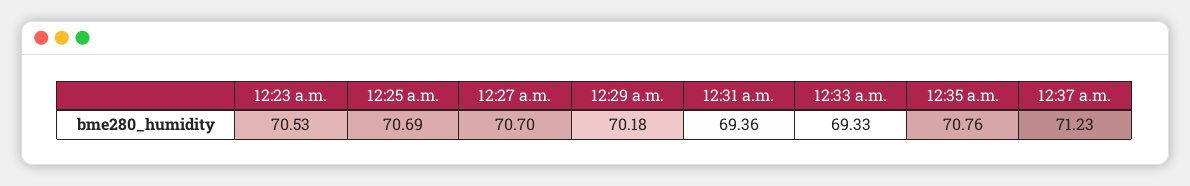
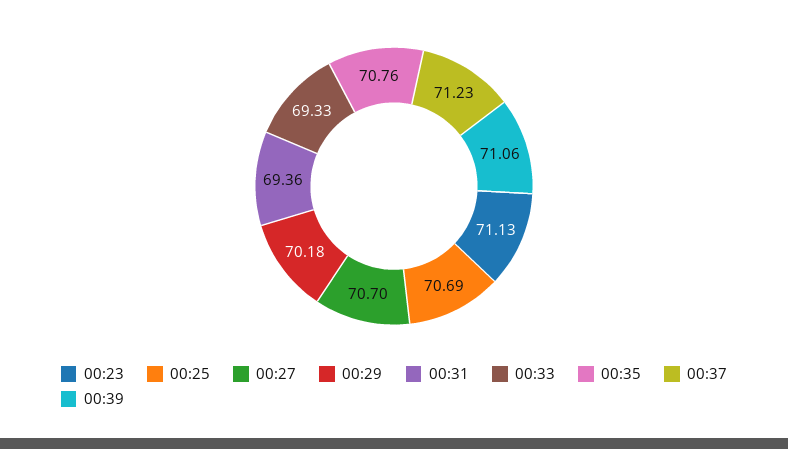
12:23 a.m.: 70.53 -> 71.13
00:39: none -> 71.06

